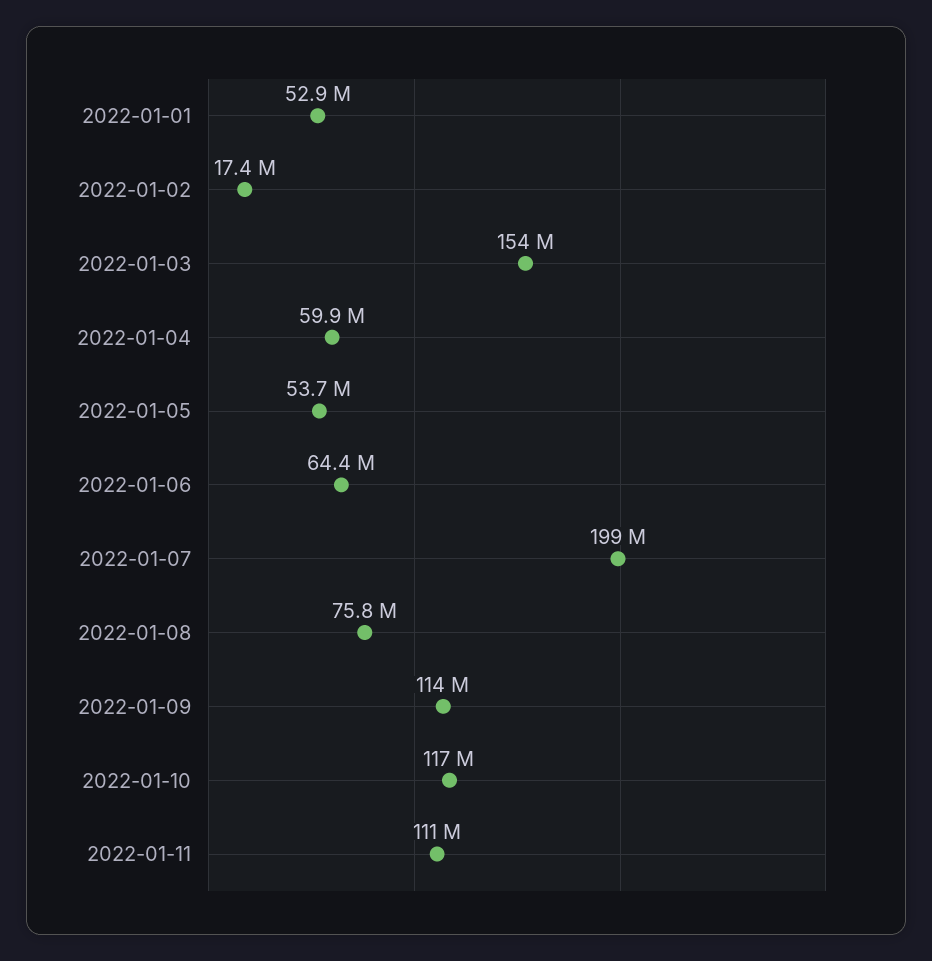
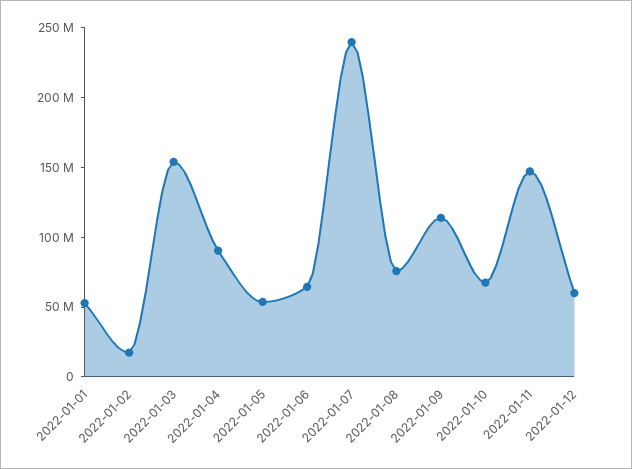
2022-01-04: 59900000 -> 90000000
2022-01-07: 199000000 -> 240000000
2022-01-10: 117000000 -> 70000000
2022-01-11: 111000000 -> 150000000
2022-01-12: none -> 60000000

